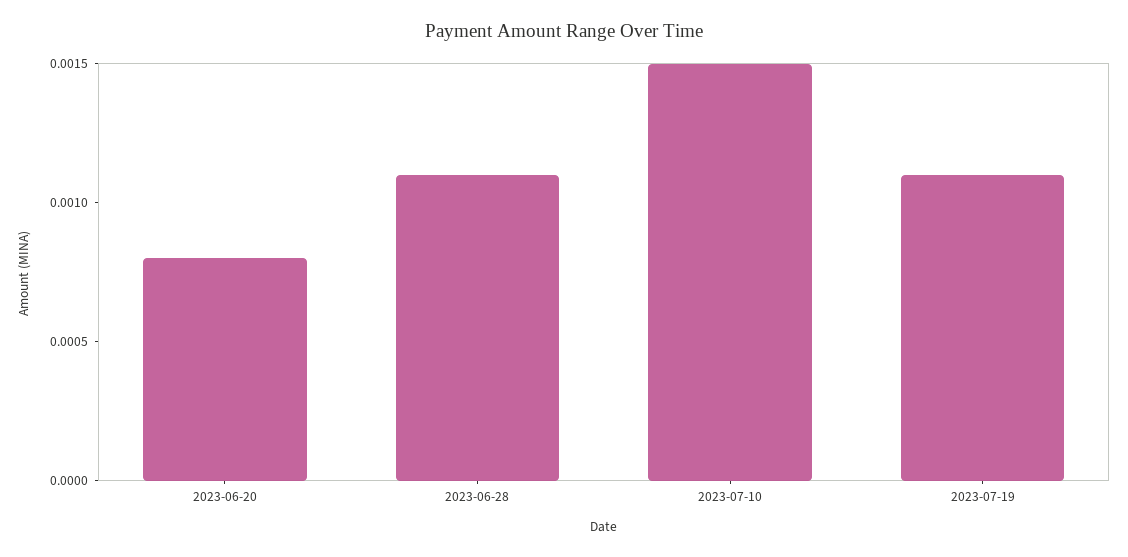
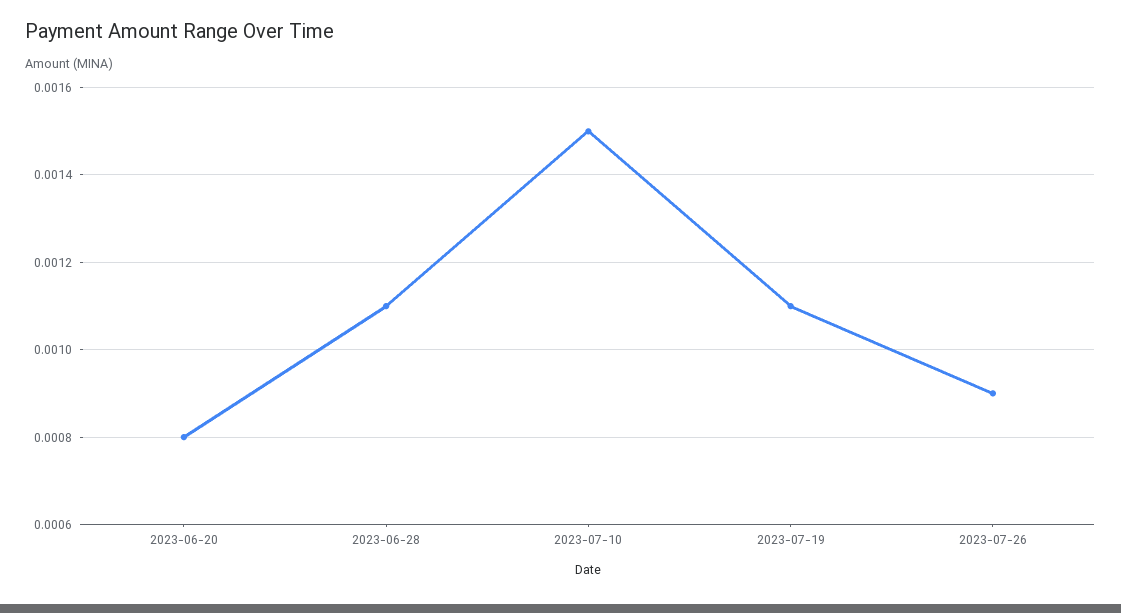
2023-07-26: none -> 0.0009

